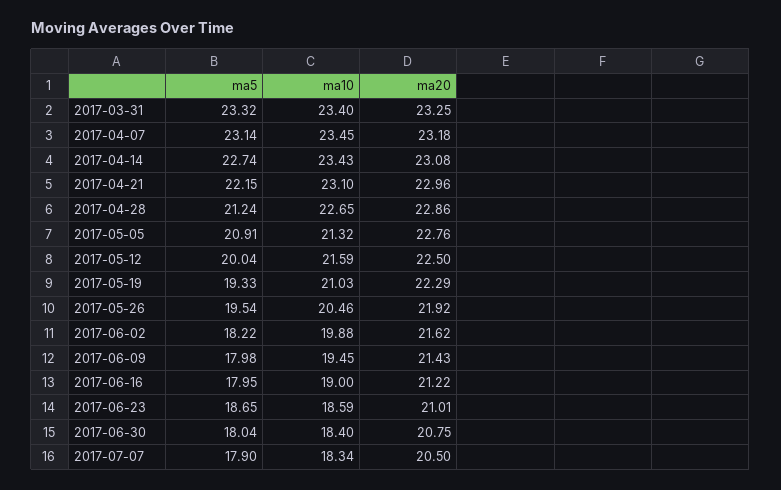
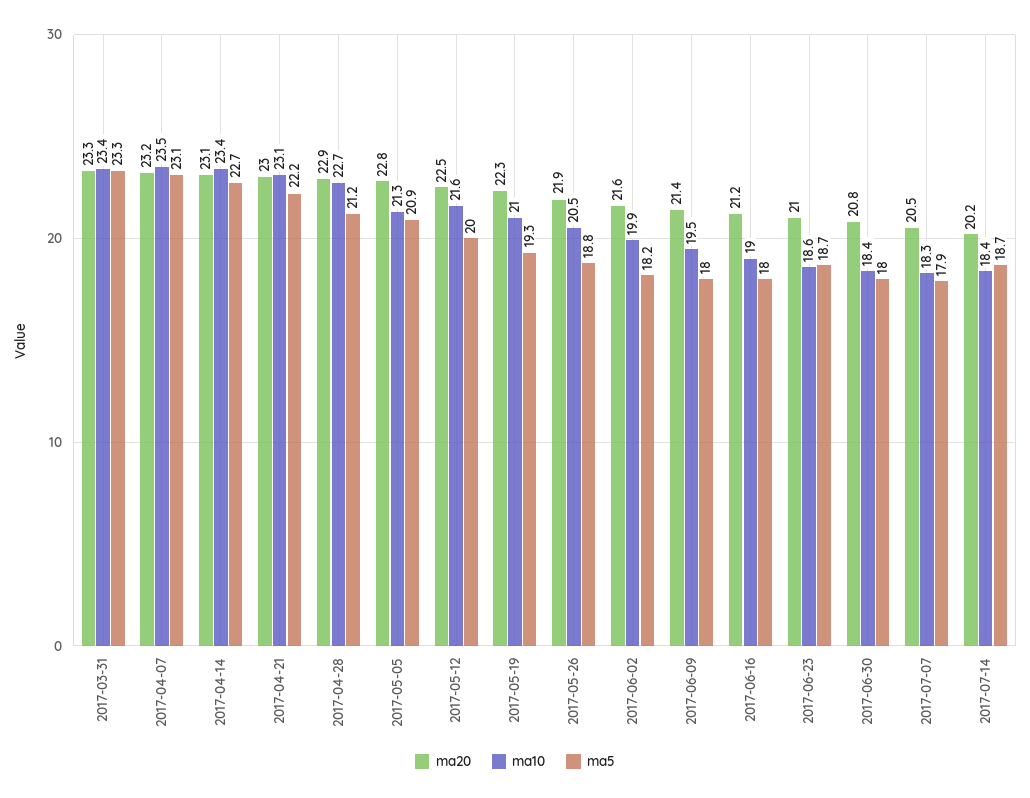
ma5, 2017-05-26: 19.54 -> 18.8
ma20, 2017-07-14: none -> 20.2
ma10, 2017-07-14: none -> 18.4
ma5, 2017-07-14: none -> 18.7

